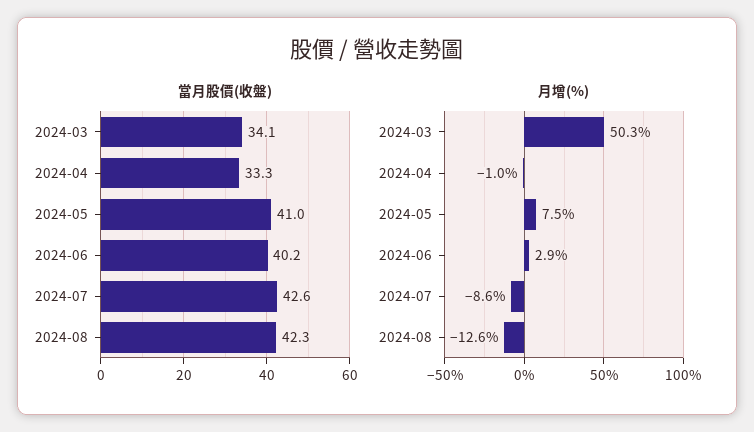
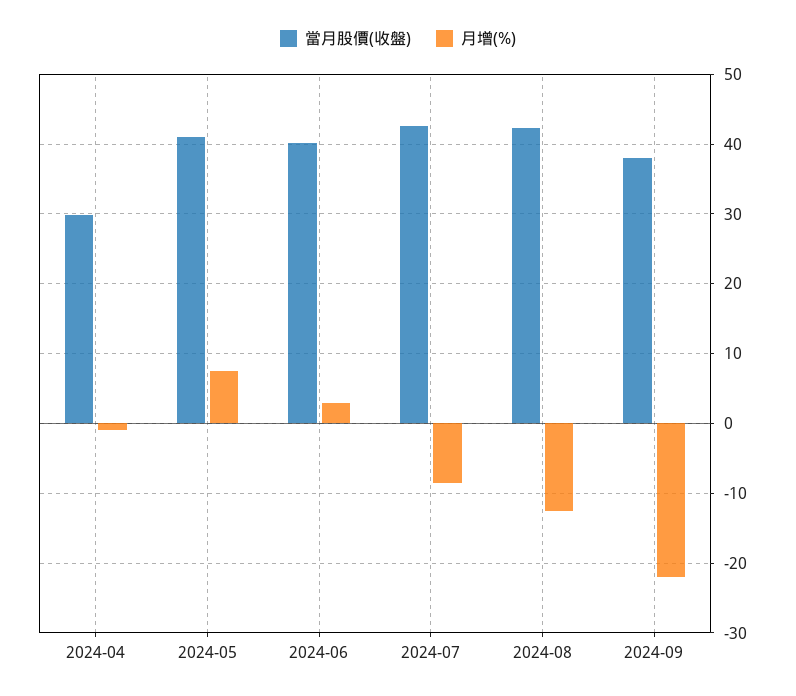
當月股價(收盤), 2024-03: 34.1 -> none
當月股價(收盤), 2024-04: 33.3 -> 30
月增(%), 2024-03: 50.3 -> none
當月股價(收盤), 2024-09: none -> 38
月增(%), 2024-09: none -> -22

